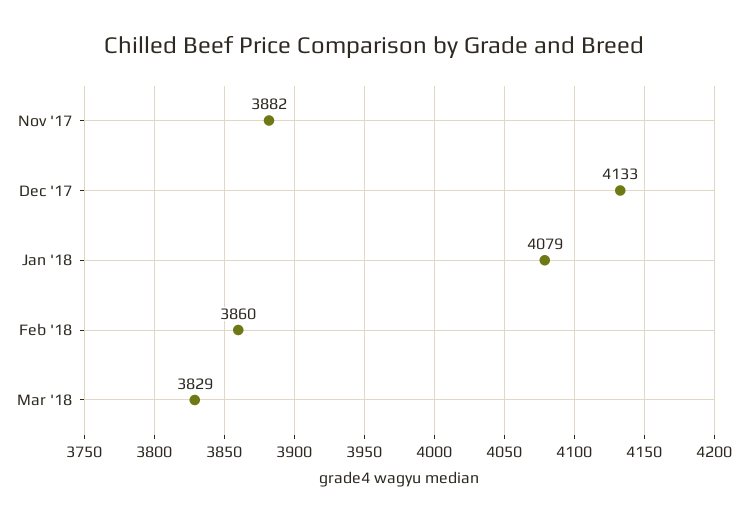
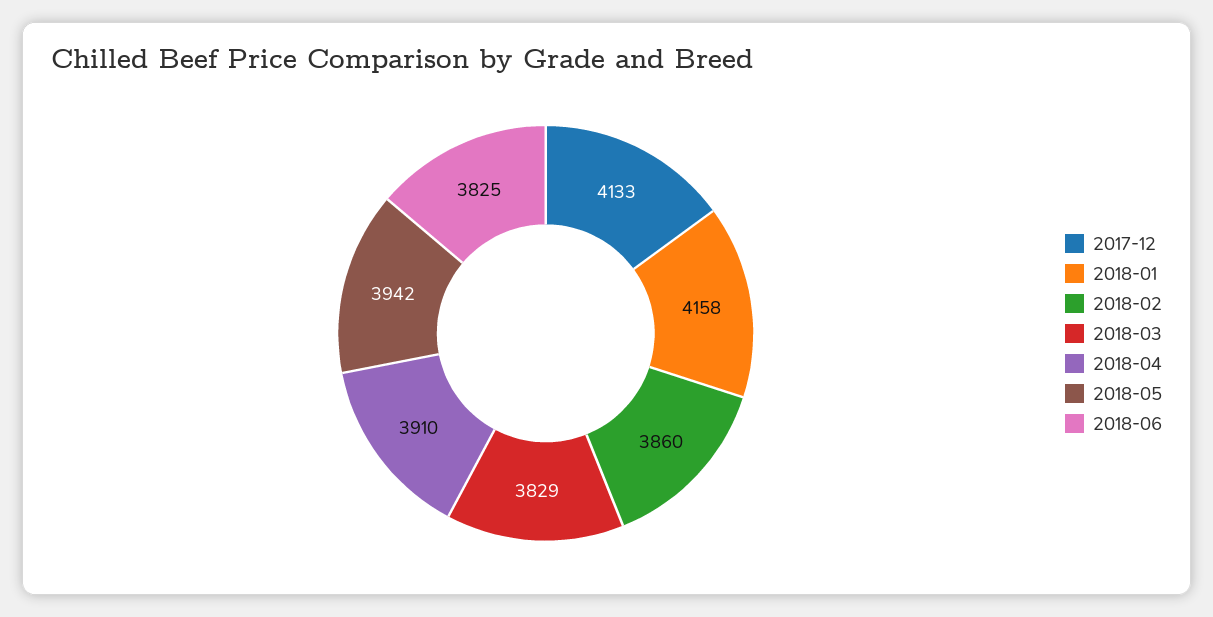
Nov '17: 3882 -> none
Jan '18: 4079 -> 4158
2018-04: none -> 3910
2018-05: none -> 3942
2018-06: none -> 3825

